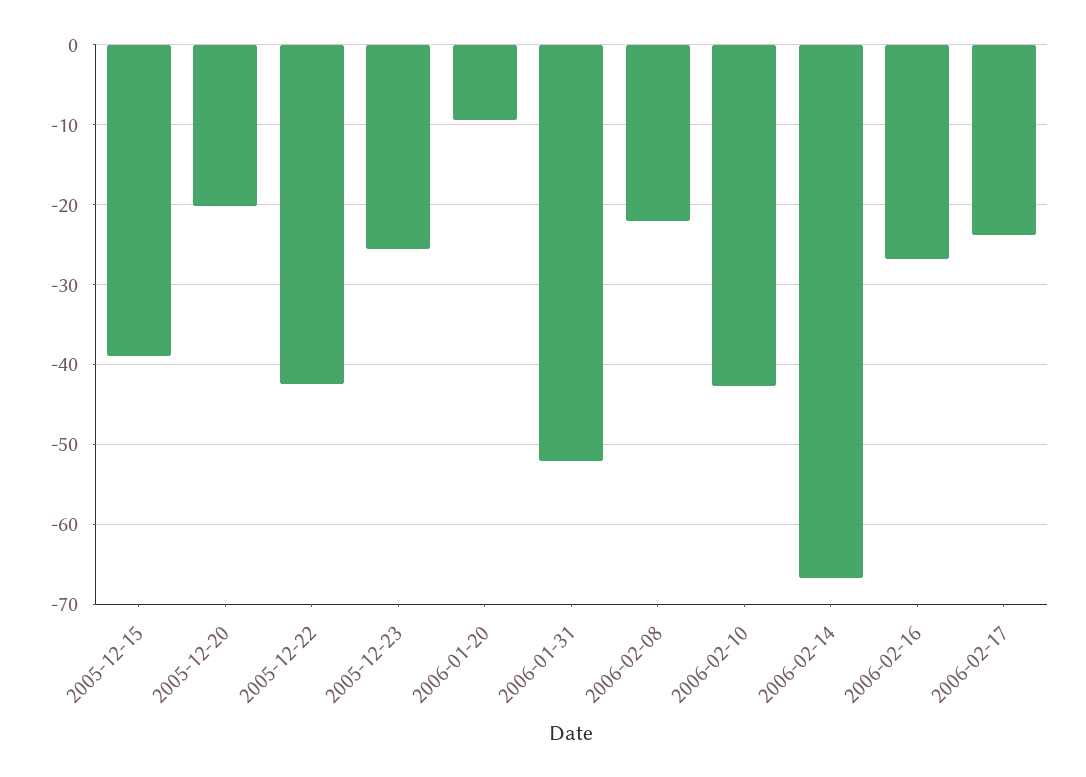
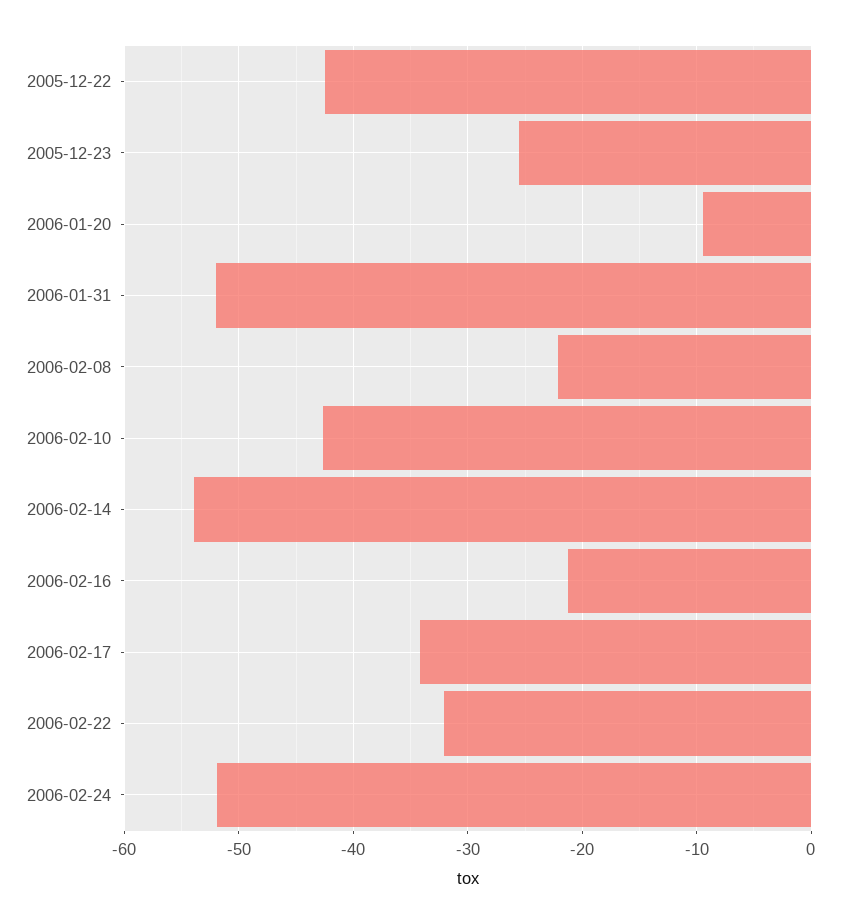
2005-12-15: -39 -> none
2005-12-20: -20 -> none
2006-02-14: -67 -> -54
2006-02-16: -27 -> -21
2006-02-17: -24 -> -34
2006-02-22: none -> -32
2006-02-24: none -> -52

